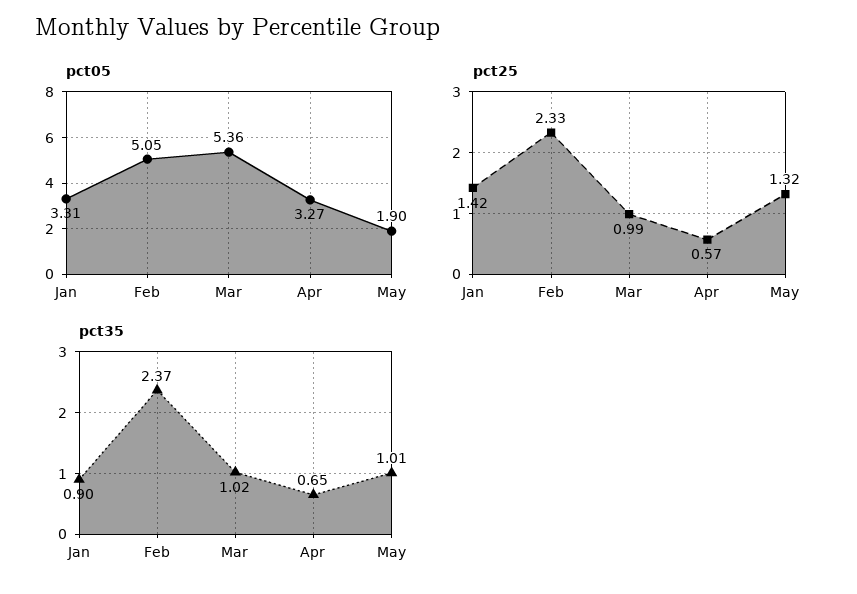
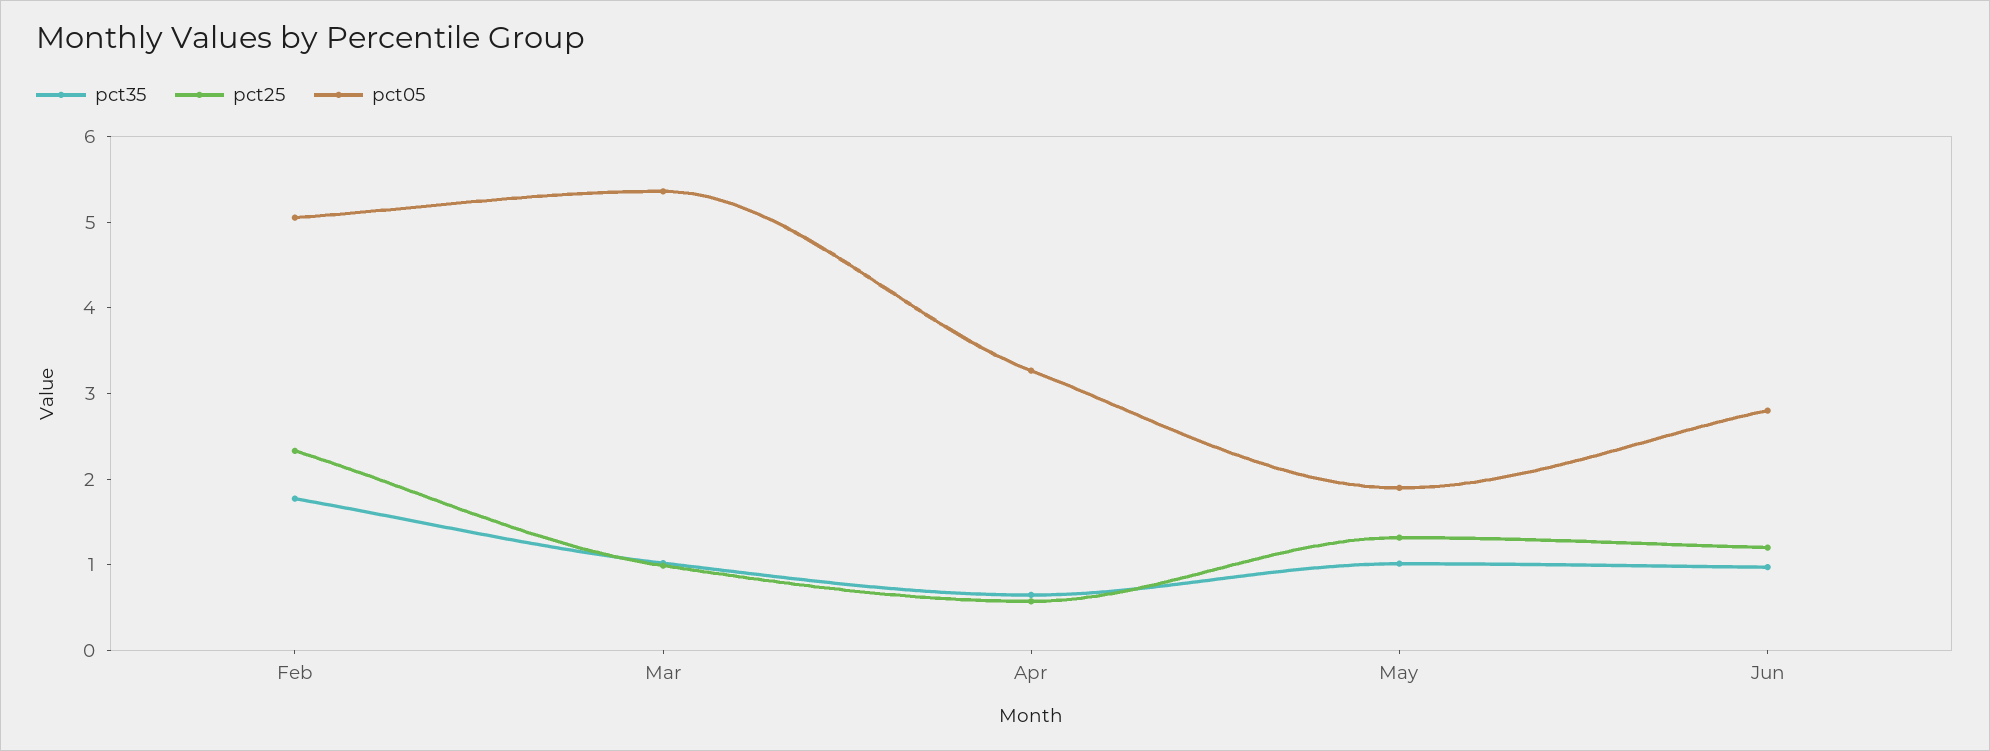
pct05, Jan: 3.31 -> none
pct25, Jan: 1.42 -> none
pct35, Jan: 0.9 -> none
pct35, Feb: 2.37 -> 1.8
pct35, Jun: none -> 1
pct25, Jun: none -> 1.2
pct05, Jun: none -> 2.8

